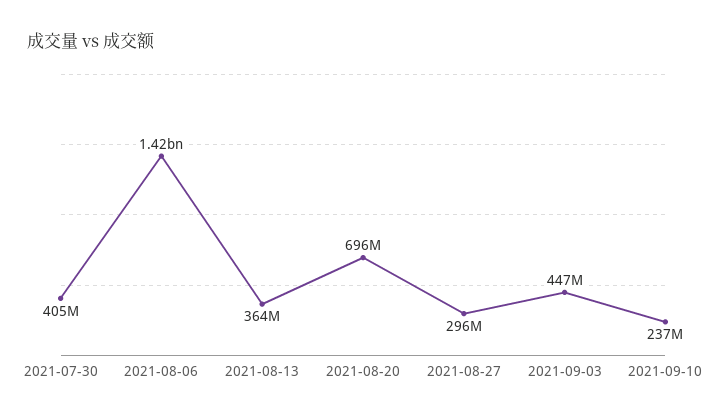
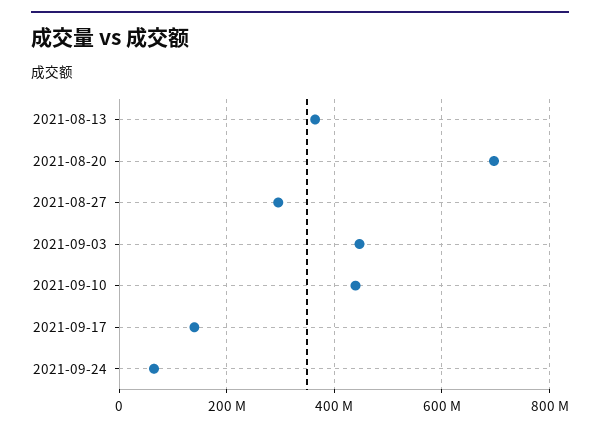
2021-07-30: 405000000 -> none
2021-08-06: 1420000000 -> none
2021-09-10: 237000000 -> 440000000
2021-09-17: none -> 140000000
2021-09-24: none -> 60000000

